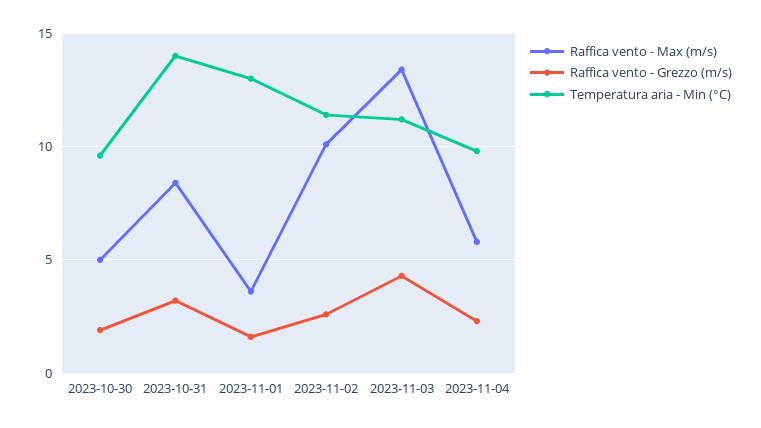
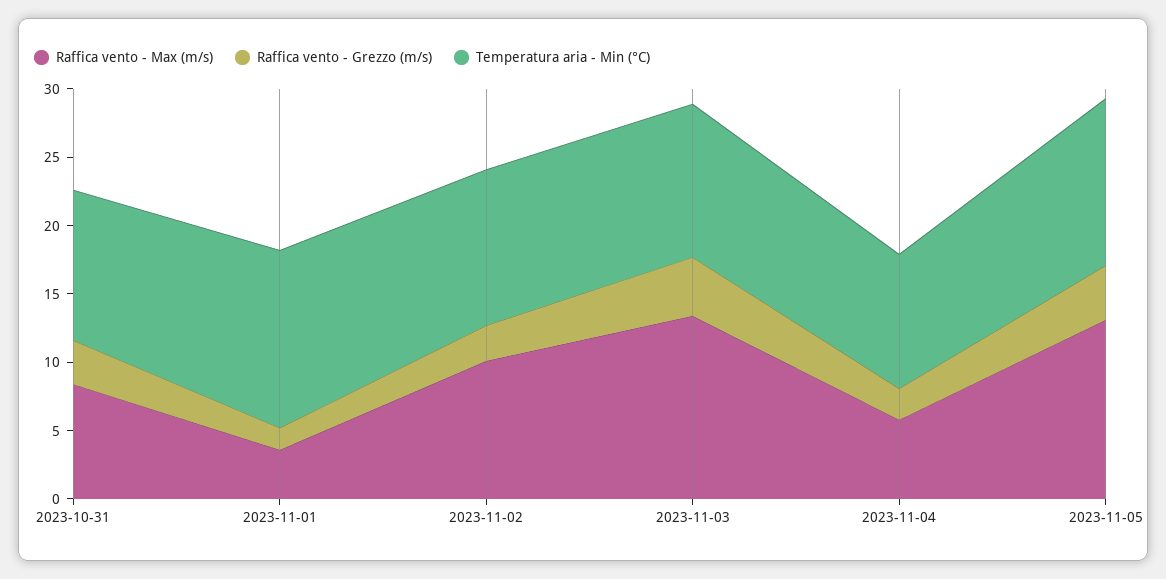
Raffica vento - Max (m/s), 2023-10-30: 5 -> none
Raffica vento - Grezzo (m/s), 2023-10-30: 2 -> none
Temperatura aria - Min (°C), 2023-10-30: 9.5 -> none
Temperatura aria - Min (°C), 2023-10-31: 14 -> 11
Raffica vento - Max (m/s), 2023-11-05: none -> 13
Raffica vento - Grezzo (m/s), 2023-11-05: none -> 4
Temperatura aria - Min (°C), 2023-11-05: none -> 12

